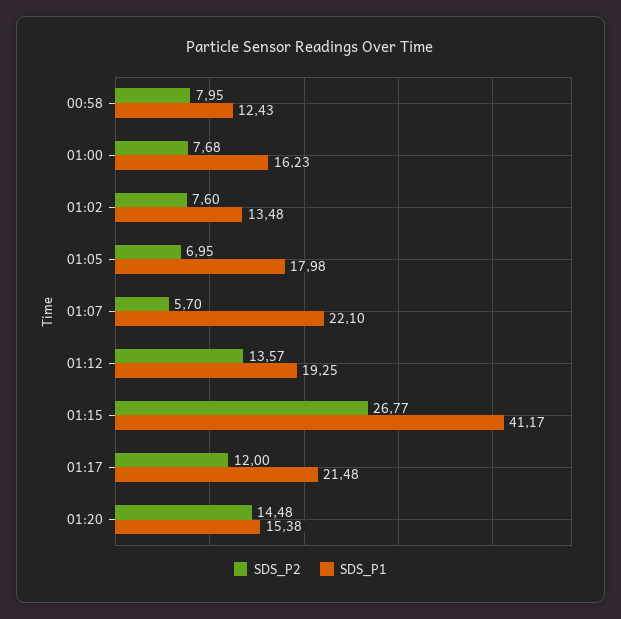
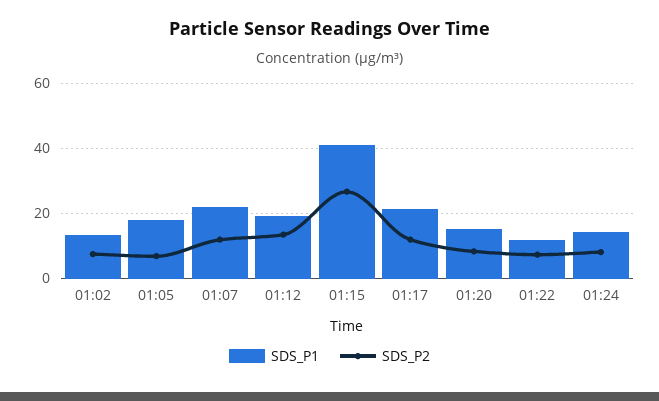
SDS_P2, 00:58: 7.95 -> none
SDS_P1, 00:58: 12.43 -> none
SDS_P2, 01:00: 7.68 -> none
SDS_P1, 01:00: 16.23 -> none
SDS_P2, 01:07: 5.7 -> 12
SDS_P2, 01:20: 14.48 -> 8
SDS_P1, 01:22: none -> 12
SDS_P2, 01:22: none -> 8
SDS_P1, 01:24: none -> 14
SDS_P2, 01:24: none -> 8

